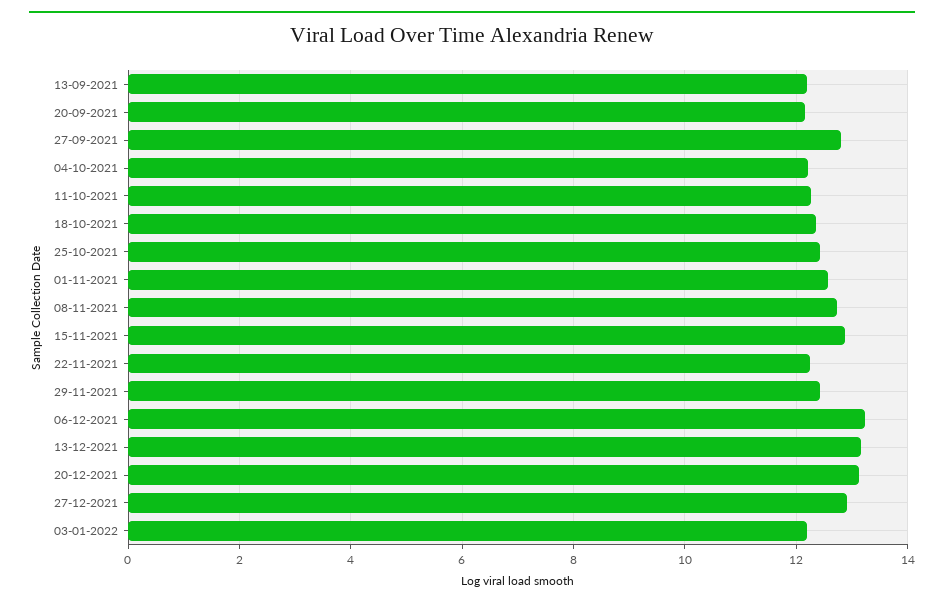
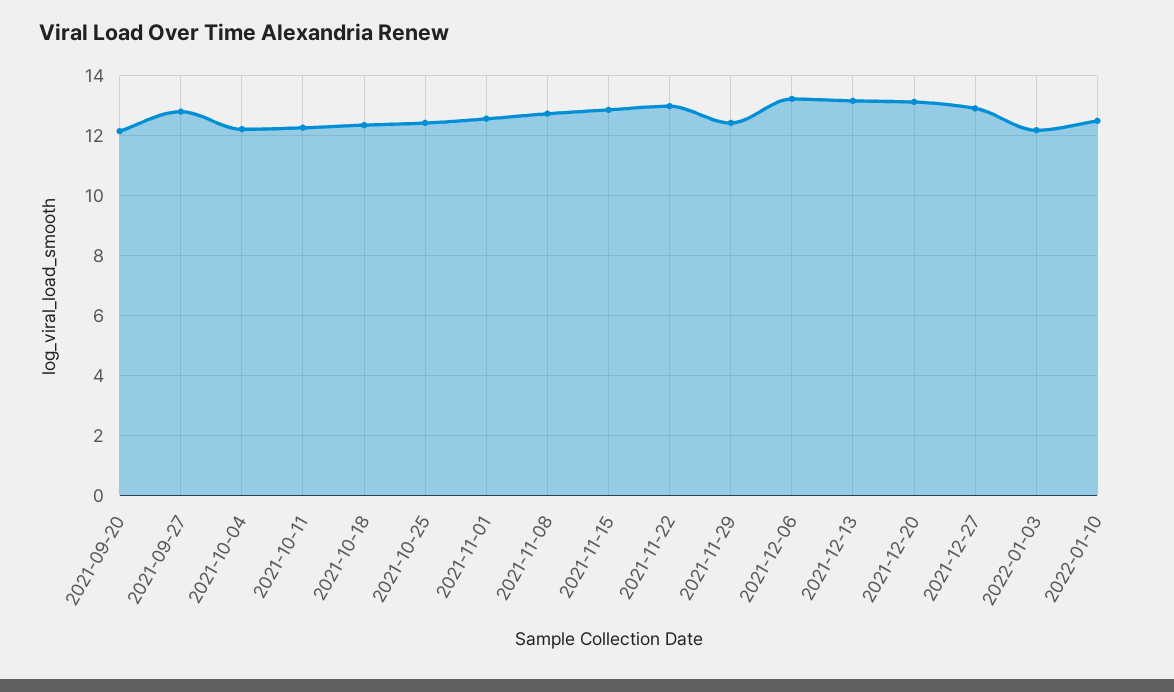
13-09-2021: 12.2 -> none
22-11-2021: 12.2 -> 13
2022-01-10: none -> 12.5

